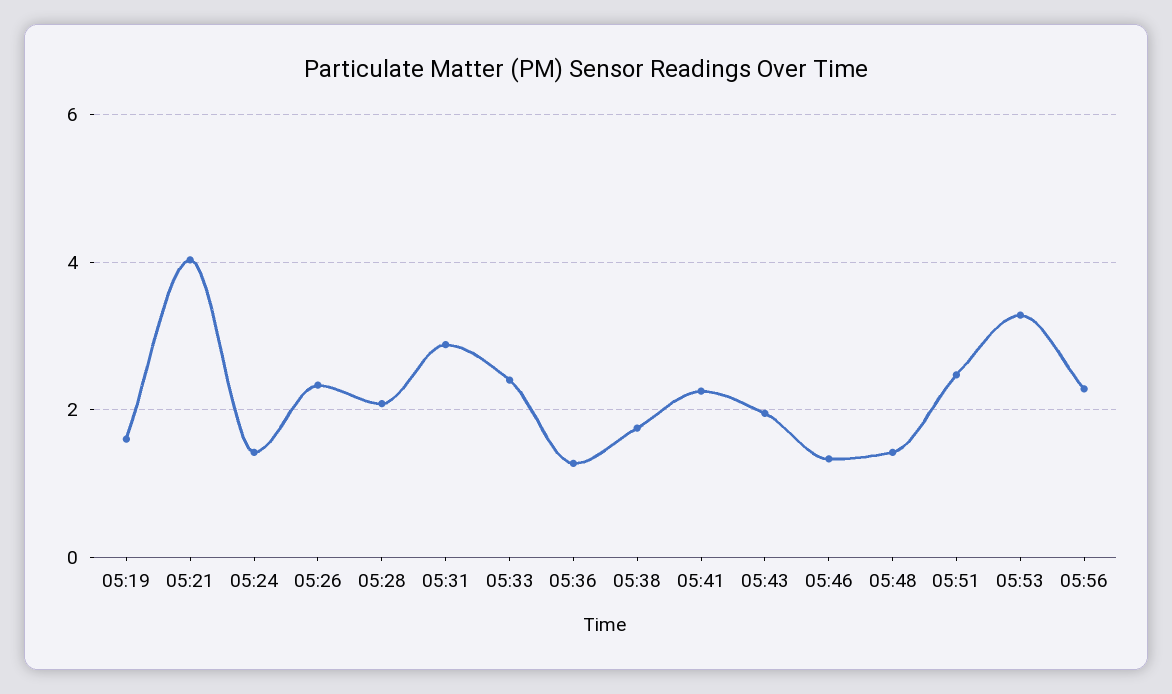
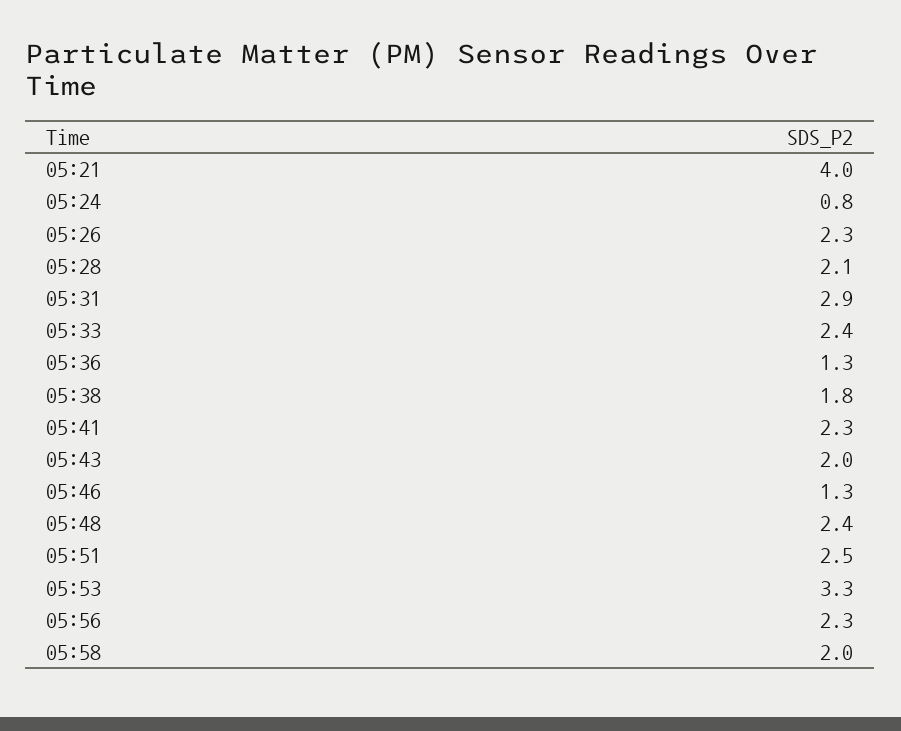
05:19: 1.6 -> none
05:24: 1.4 -> 0.8
05:48: 1.4 -> 2.4
05:58: none -> 2

